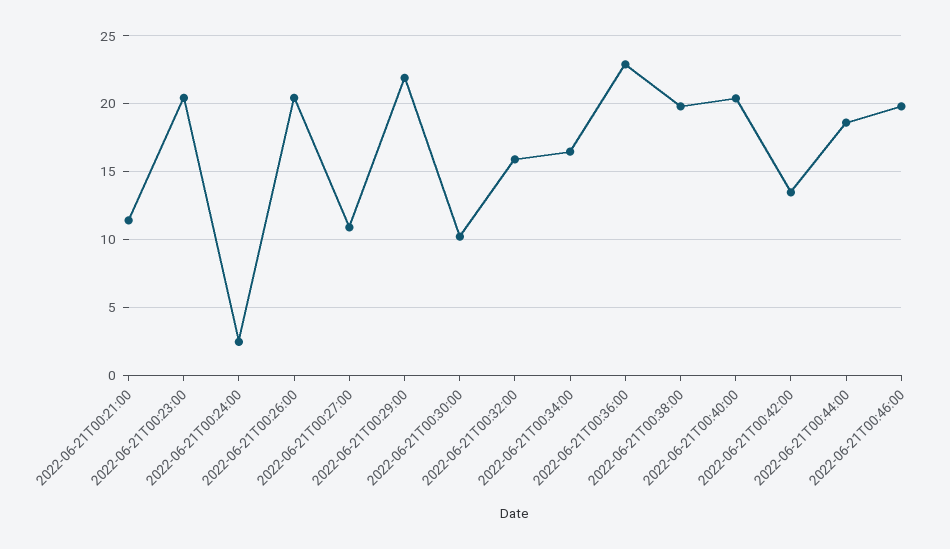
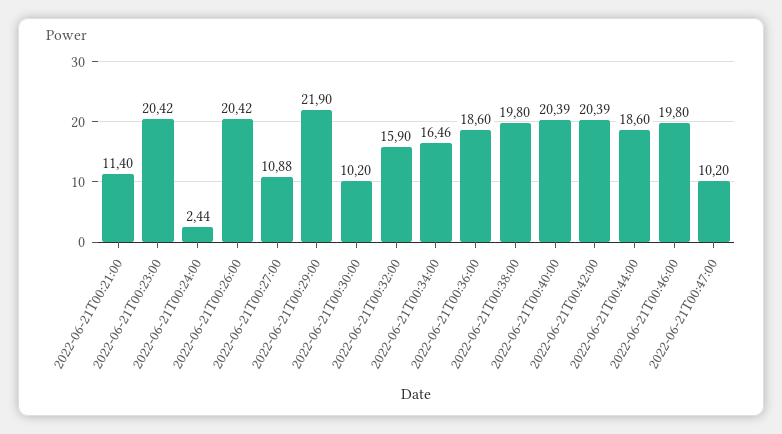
2022-06-21T00:36:00: 23 -> 18.6
2022-06-21T00:42:00: 13.5 -> 20.39
2022-06-21T00:47:00: none -> 10.2

